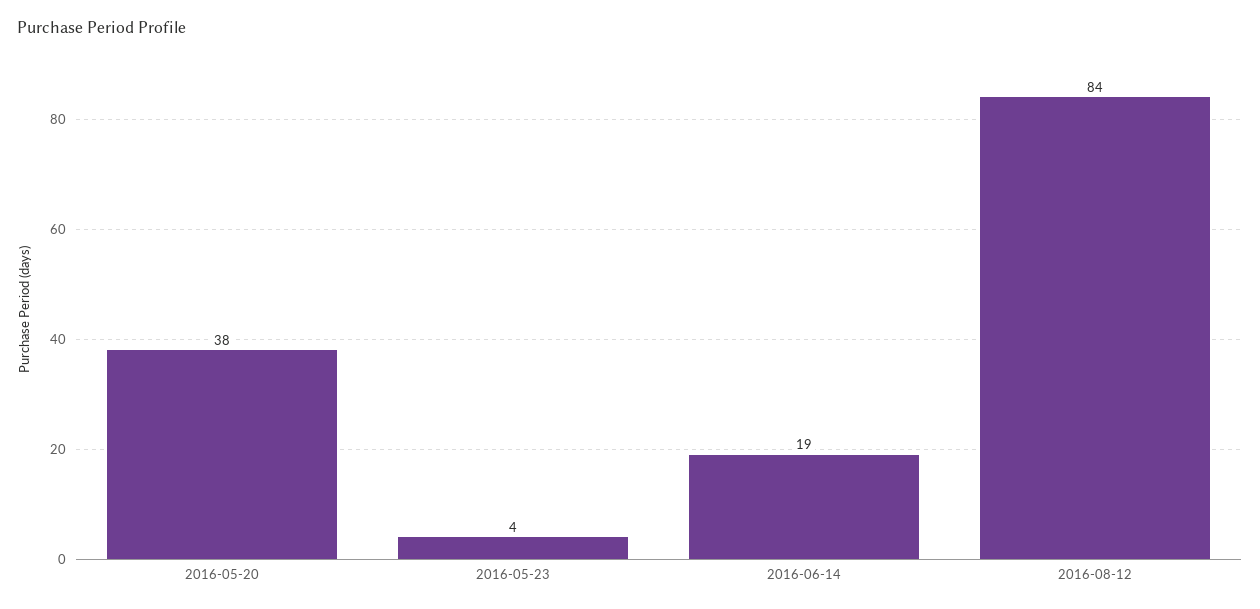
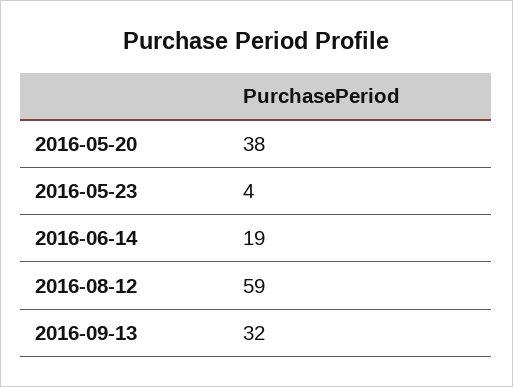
2016-08-12: 84 -> 59
2016-09-13: none -> 32

